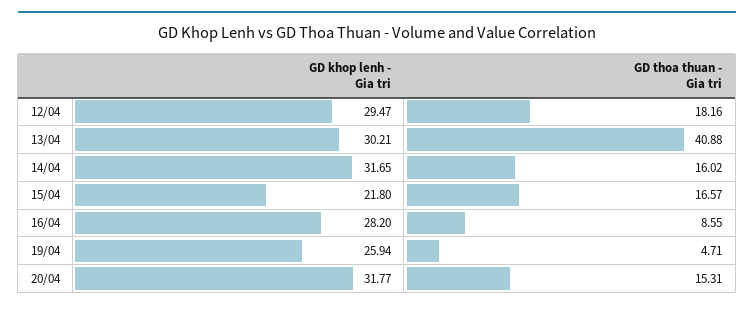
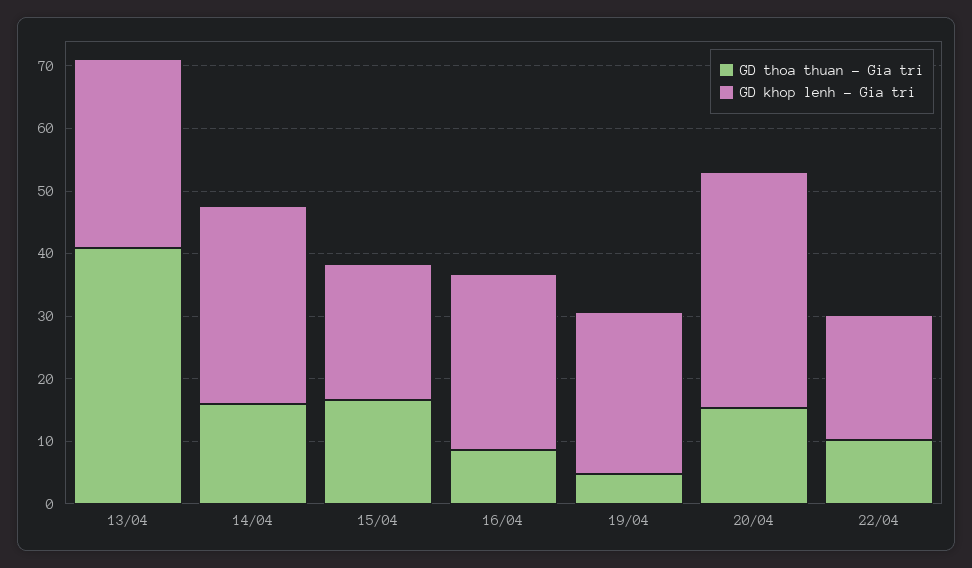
GD khop lenh - Gia tri, 12/04: 29.47 -> none
GD thoa thuan - Gia tri, 12/04: 18.16 -> none
GD khop lenh - Gia tri, 20/04: 31.77 -> 38
GD thoa thuan - Gia tri, 22/04: none -> 10
GD khop lenh - Gia tri, 22/04: none -> 20

